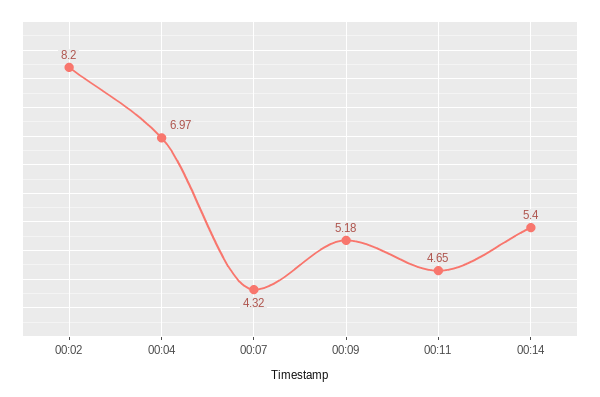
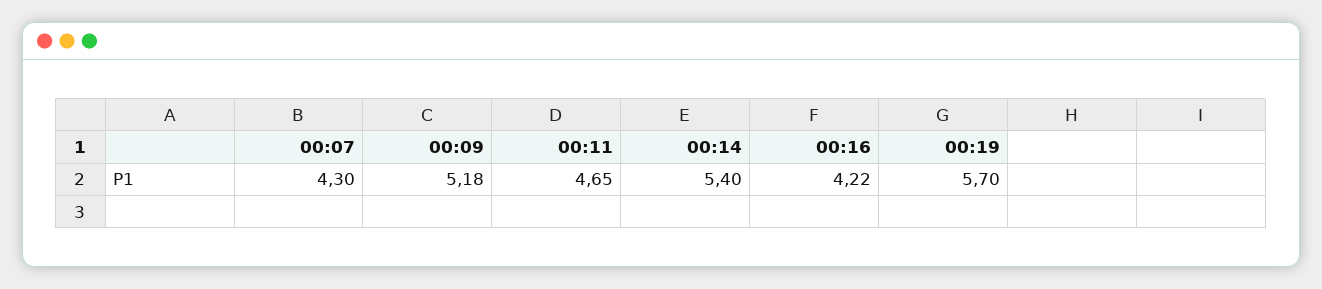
00:02: 8.2 -> none
00:04: 6.97 -> none
00:07: 4.32 -> 4.3
00:16: none -> 4.22
00:19: none -> 5.7

